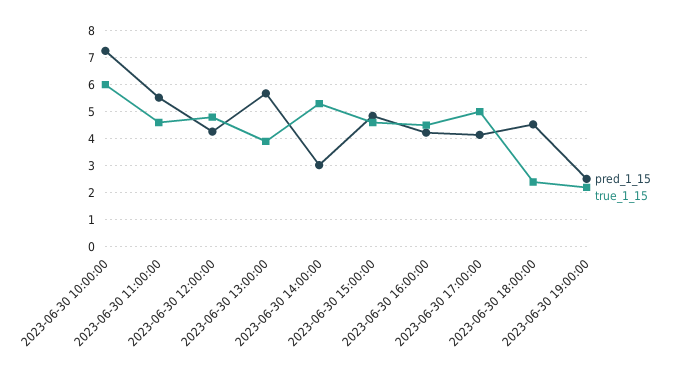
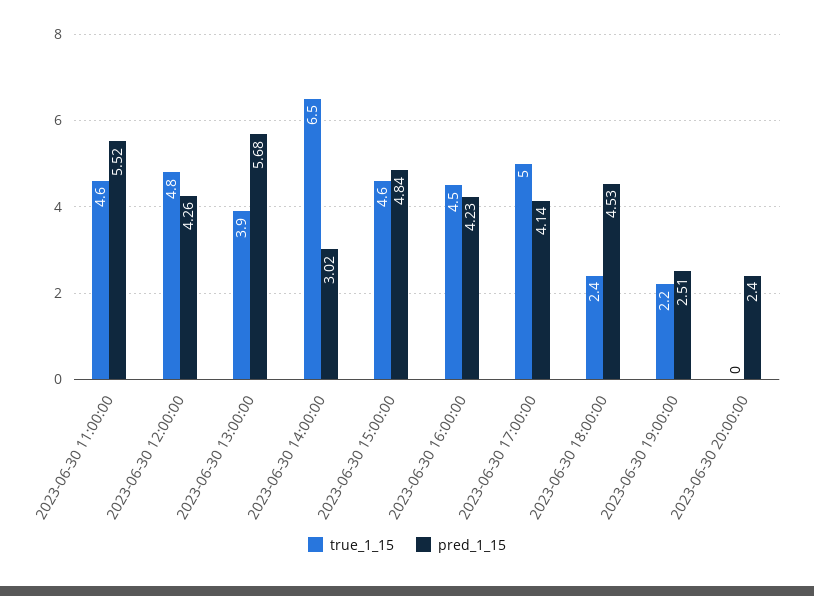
pred_1_15, 2023-06-30 10:00:00: 7.25 -> none
true_1_15, 2023-06-30 10:00:00: 6 -> none
true_1_15, 2023-06-30 14:00:00: 5.25 -> 6.5
true_1_15, 2023-06-30 20:00:00: none -> 0
pred_1_15, 2023-06-30 20:00:00: none -> 2.4

